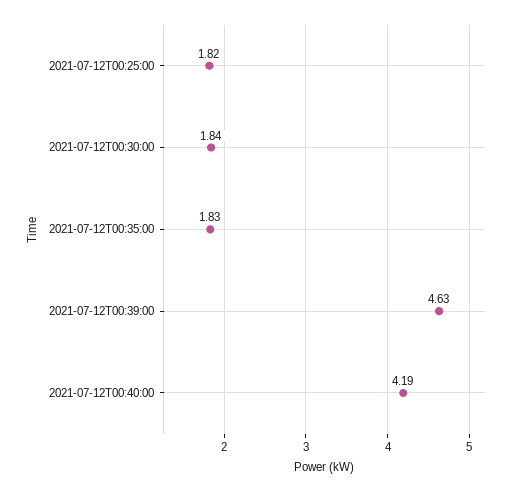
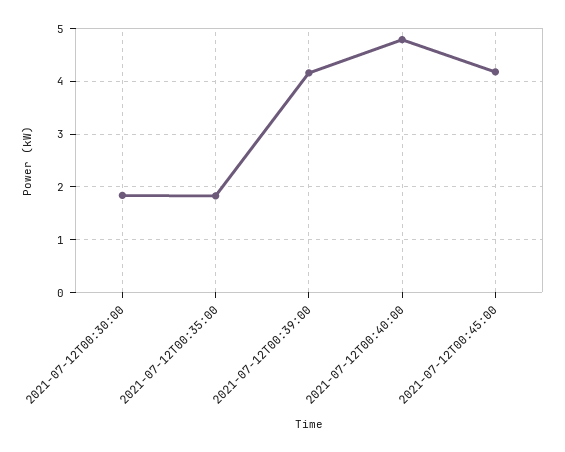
2021-07-12T00:25:00: 1.82 -> none
2021-07-12T00:39:00: 4.63 -> 4.2
2021-07-12T00:40:00: 4.19 -> 4.8
2021-07-12T00:45:00: none -> 4.2

